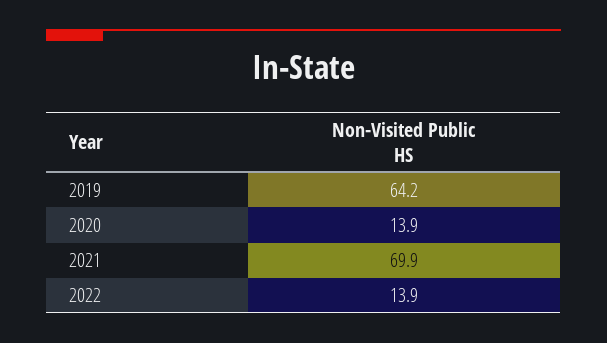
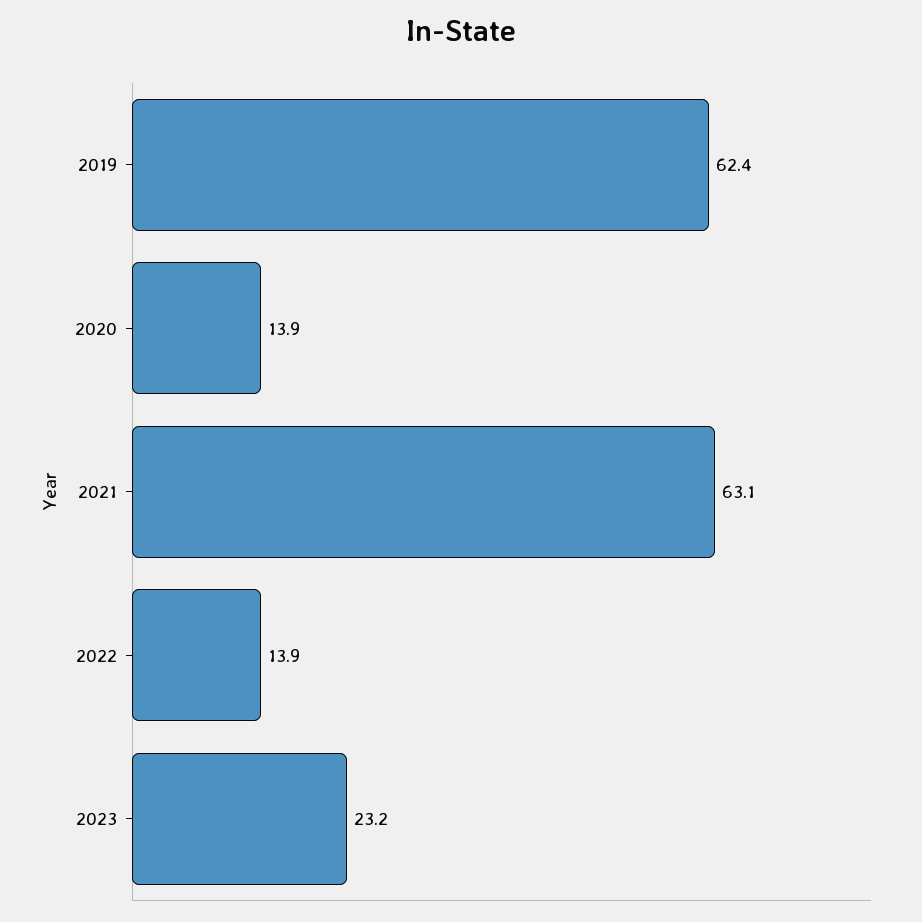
2019: 64.2 -> 62.4
2021: 69.9 -> 63.1
2023: none -> 23.2

